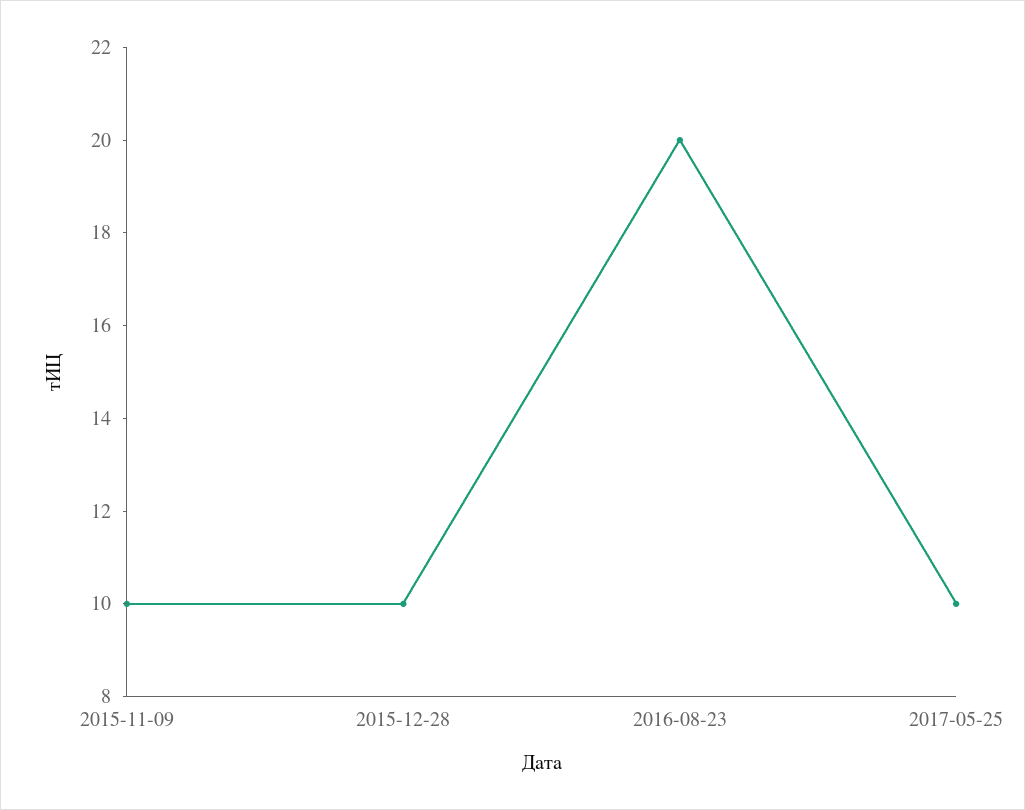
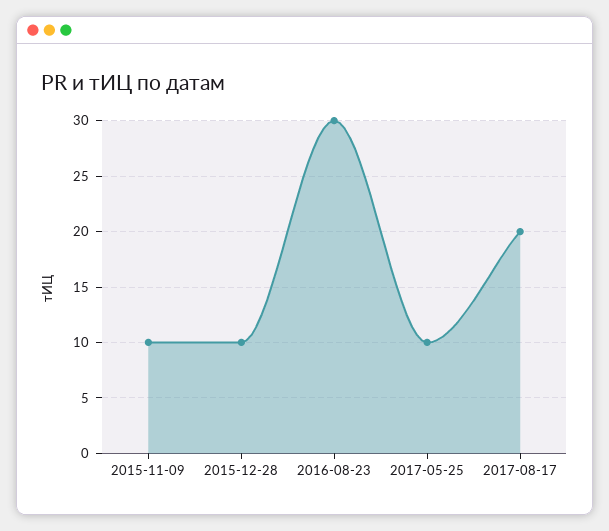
2016-08-23: 20 -> 30
2017-08-17: none -> 20

